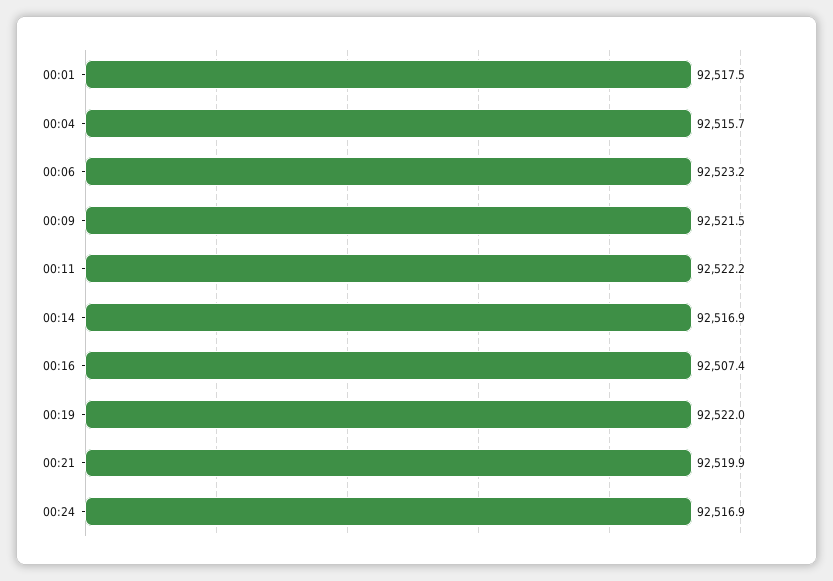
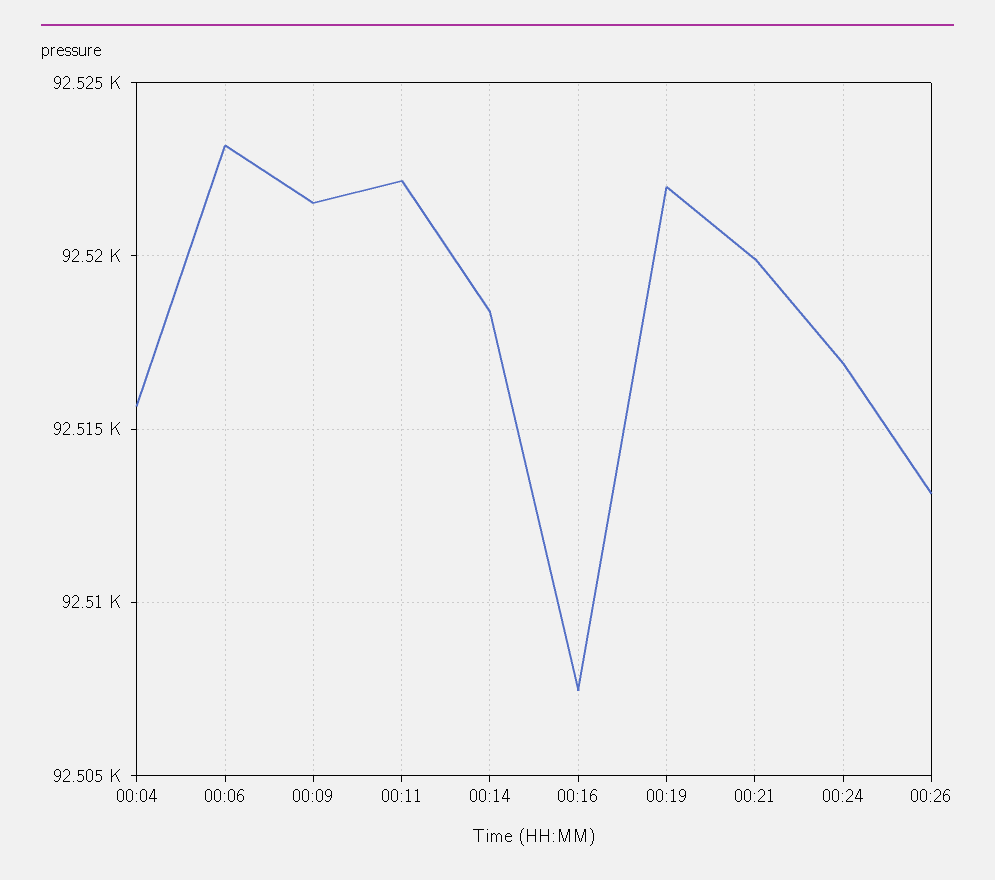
00:01: 92517.5 -> none
00:14: 92516.9 -> 92518.5
00:26: none -> 92513

